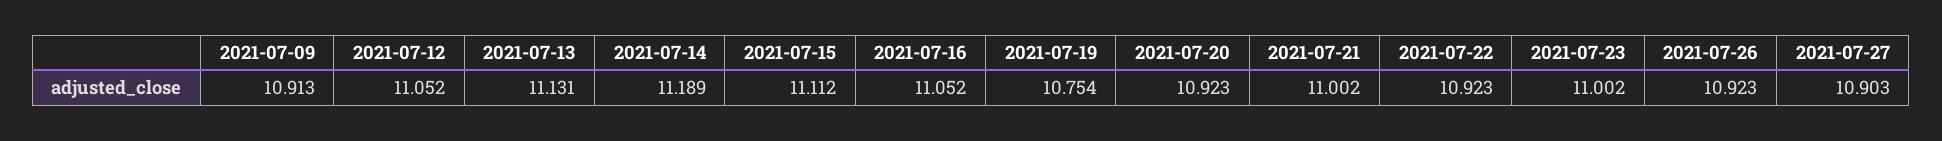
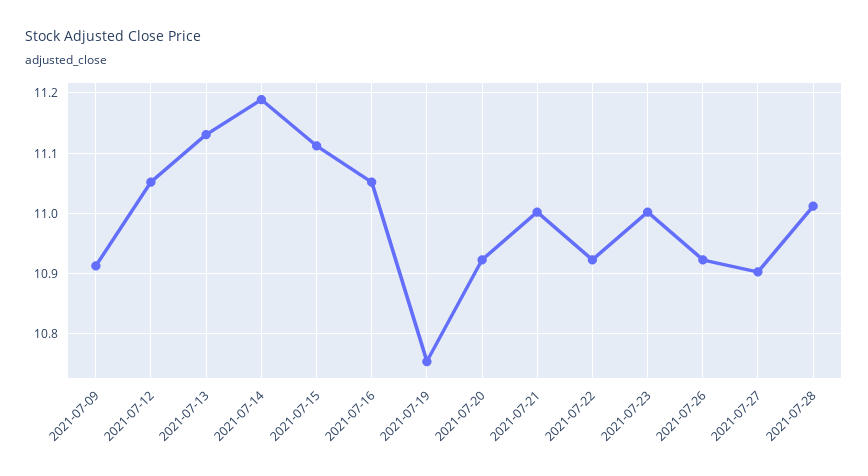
2021-07-28: none -> 11.01

